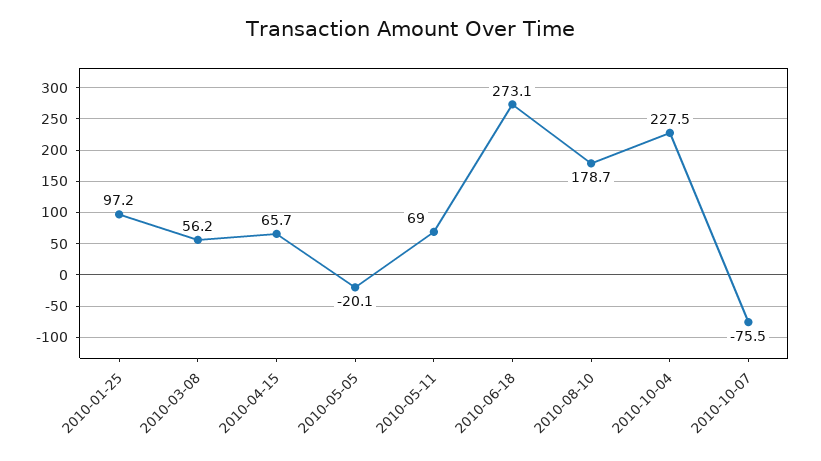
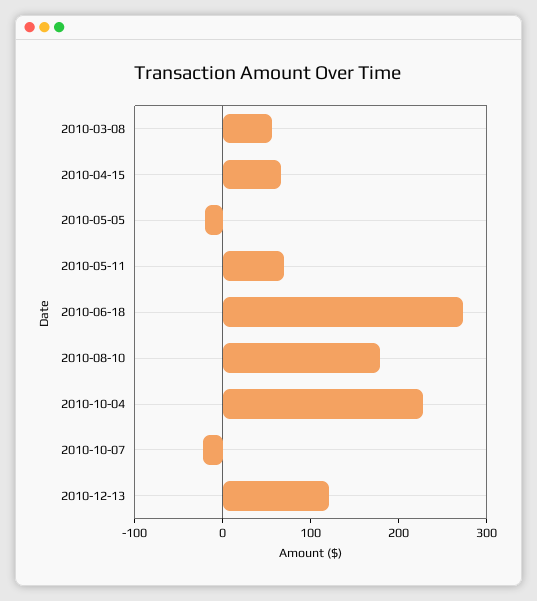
2010-01-25: 97.2 -> none
2010-10-07: -75.5 -> -20
2010-12-13: none -> 120

